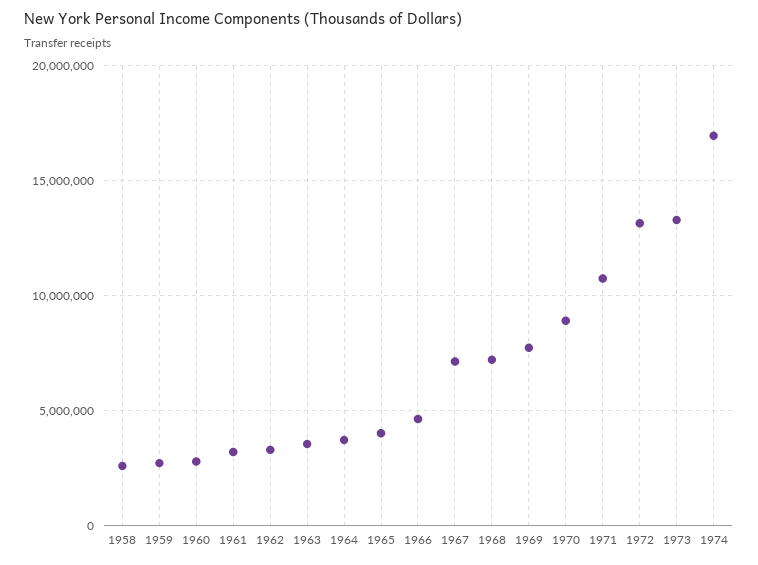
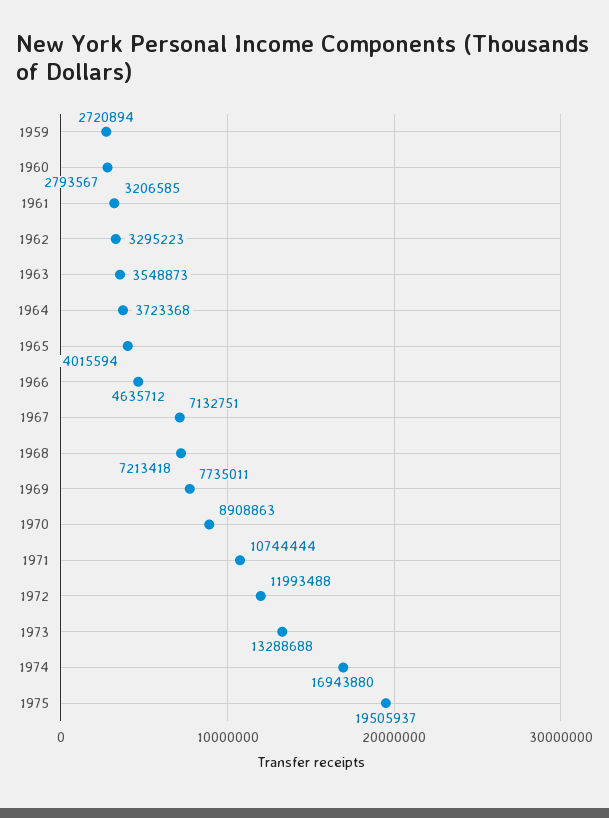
1958: 2500000 -> none
1972: 13000000 -> 11993488
1975: none -> 19505937

